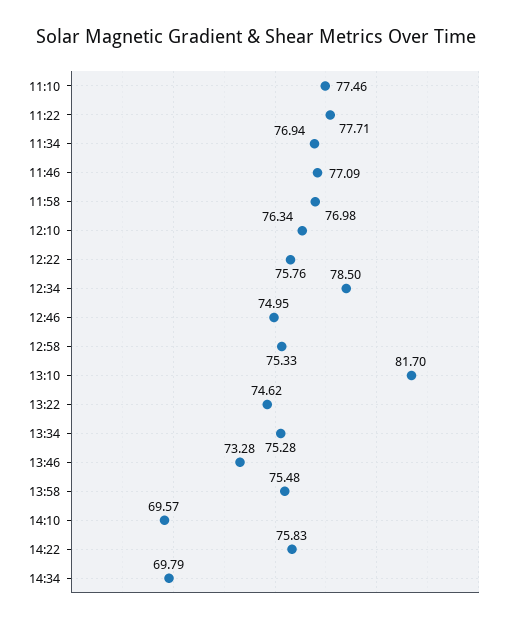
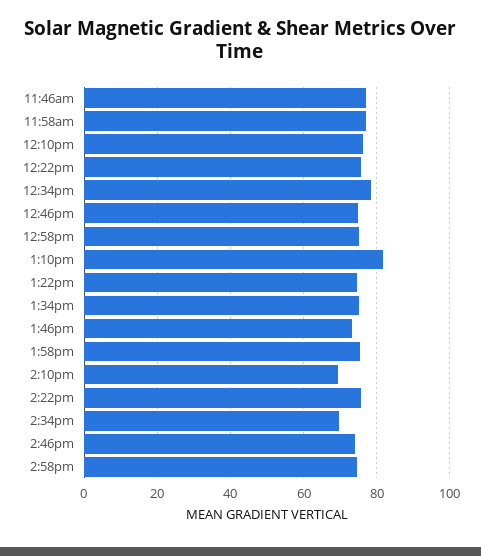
11:10: 77.46 -> none
11:22: 77.71 -> none
11:34: 76.94 -> none
2:46pm: none -> 74
2:58pm: none -> 74

